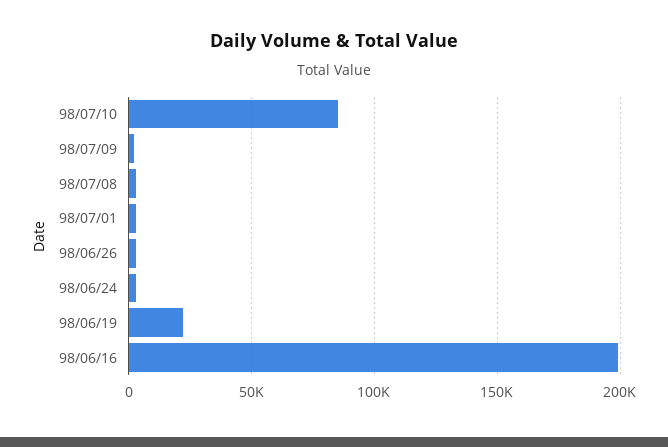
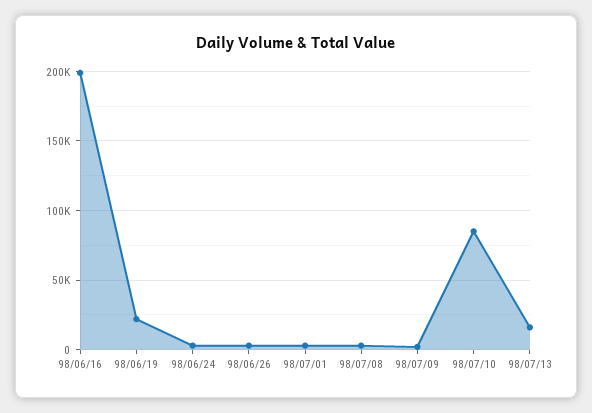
98/07/13: none -> 15000

